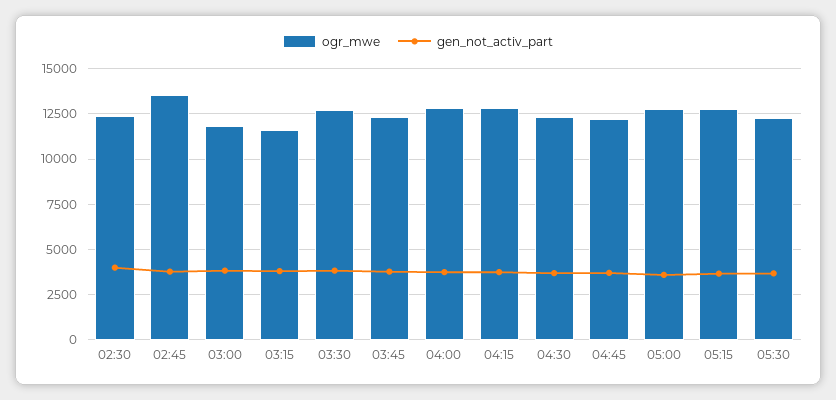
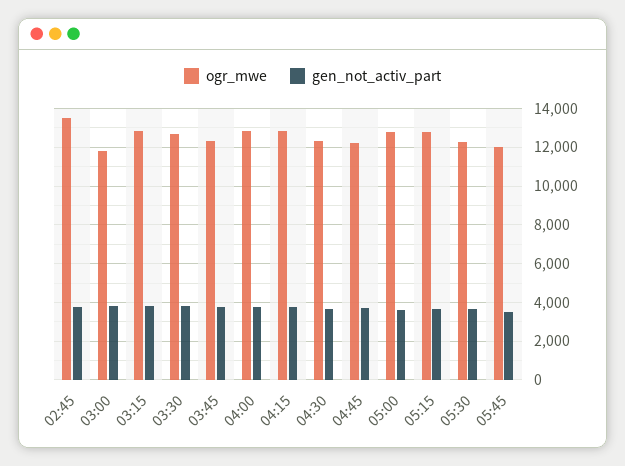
ogr_mwe, 02:30: 12500 -> none
gen_not_activ_part, 02:30: 4000 -> none
ogr_mwe, 03:15: 11500 -> 13000
ogr_mwe, 05:45: none -> 12000
gen_not_activ_part, 05:45: none -> 3500

